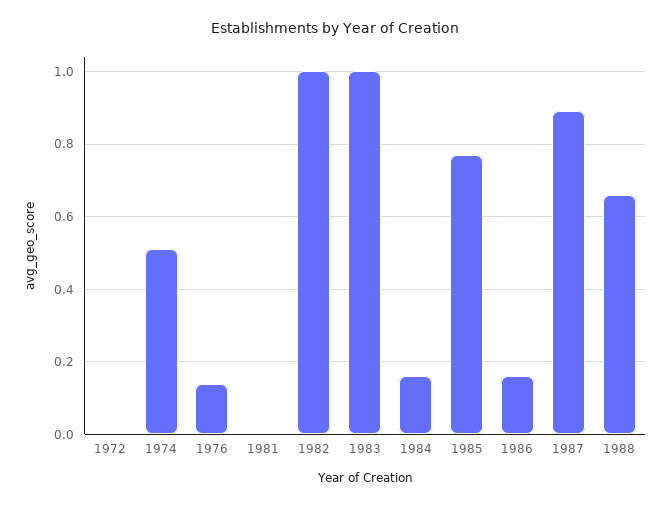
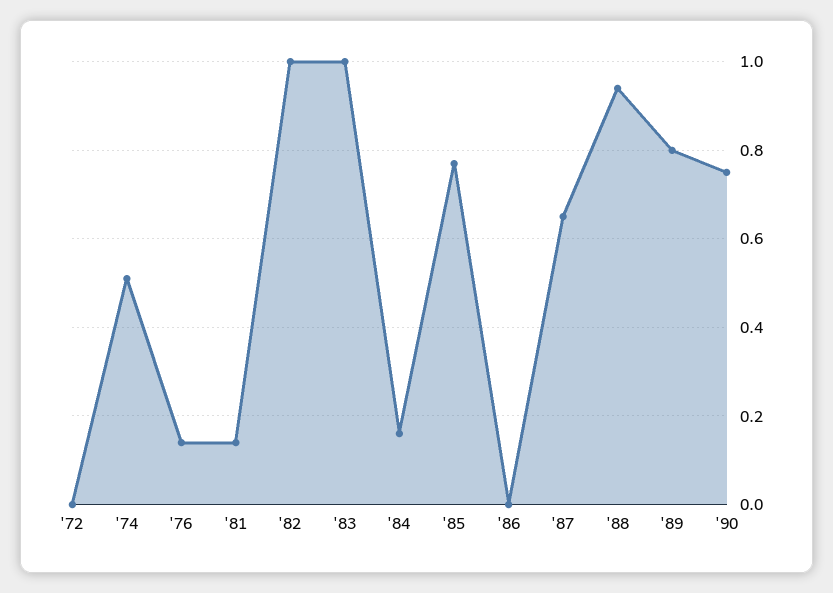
1981: 0 -> 0.15
1986: 0.15 -> 0
1987: 0.9 -> 0.65
1988: 0.65 -> 0.95
'89: none -> 0.8
'90: none -> 0.75

